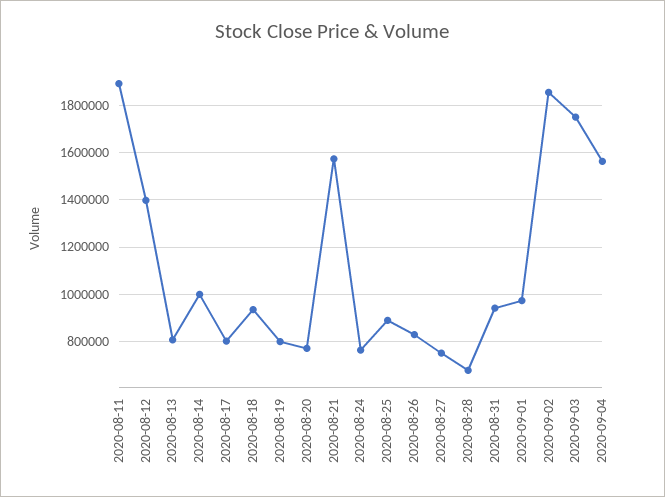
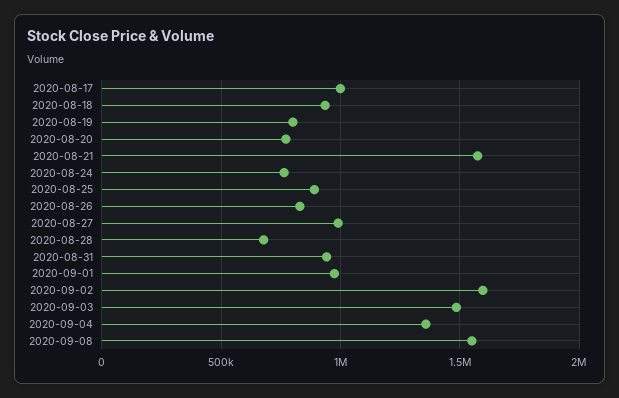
2020-08-11: 1900000 -> none
2020-08-12: 1400000 -> none
2020-08-13: 800000 -> none
2020-08-14: 1000000 -> none
2020-08-17: 800000 -> 1000000
2020-08-27: 750000 -> 1000000
2020-09-02: 1850000 -> 1600000
2020-09-03: 1750000 -> 1500000
2020-09-04: 1550000 -> 1350000
2020-09-08: none -> 1550000

